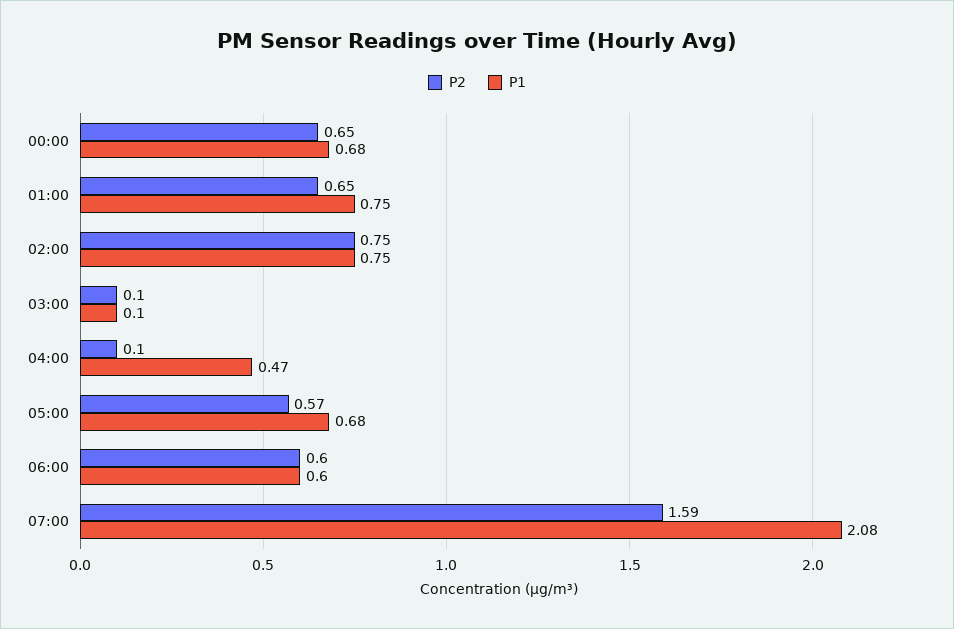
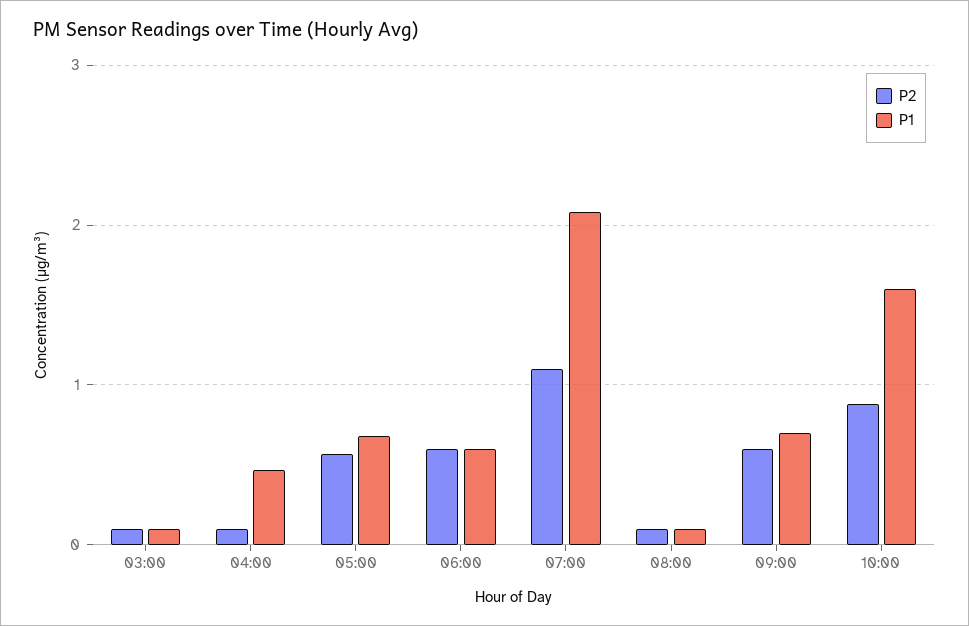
P2, 00:00: 0.65 -> none
P1, 00:00: 0.68 -> none
P2, 01:00: 0.65 -> none
P1, 01:00: 0.75 -> none
P2, 02:00: 0.75 -> none
P1, 02:00: 0.75 -> none
P2, 07:00: 1.59 -> 1.1
P2, 08:00: none -> 0.1
P1, 08:00: none -> 0.1
P2, 09:00: none -> 0.6
P1, 09:00: none -> 0.7
P2, 10:00: none -> 0.9
P1, 10:00: none -> 1.6

